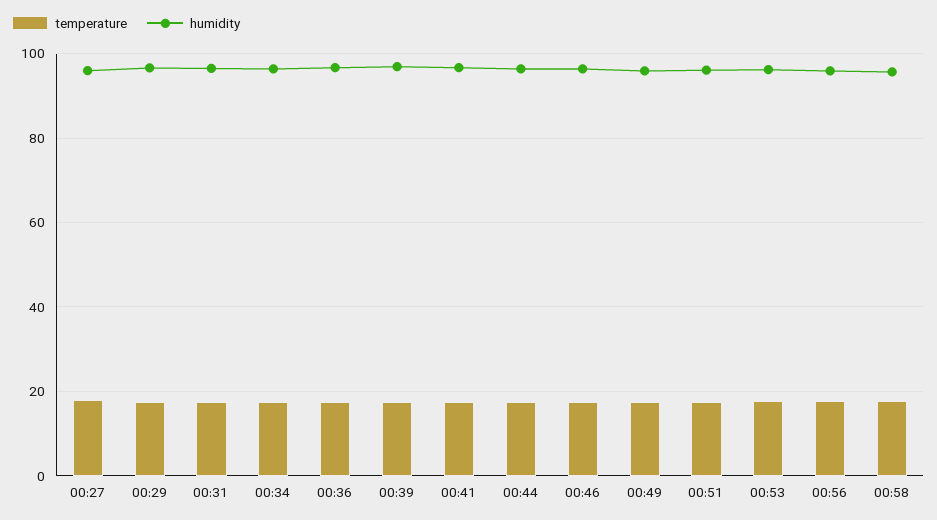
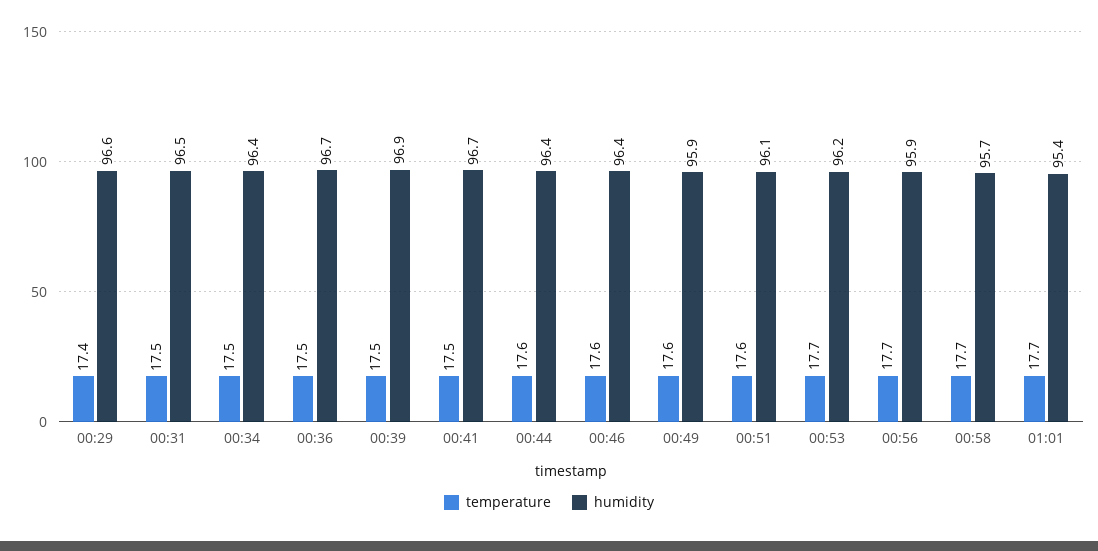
temperature, 00:27: 18 -> none
humidity, 00:27: 96 -> none
temperature, 01:01: none -> 17.7
humidity, 01:01: none -> 95.4

